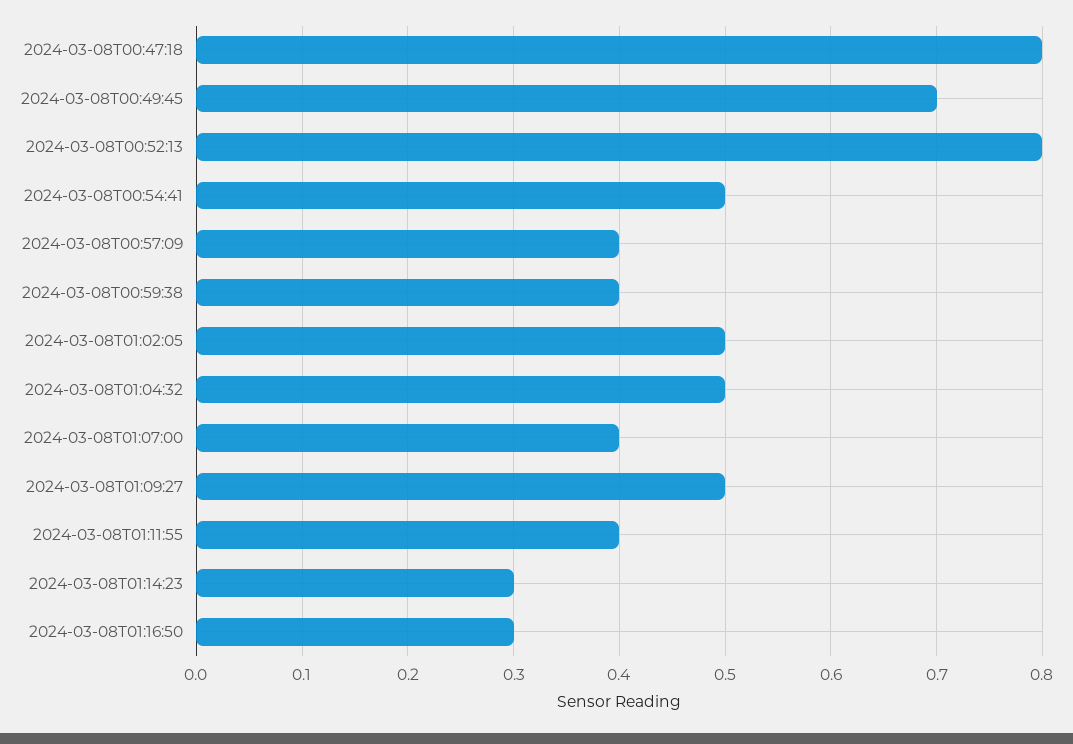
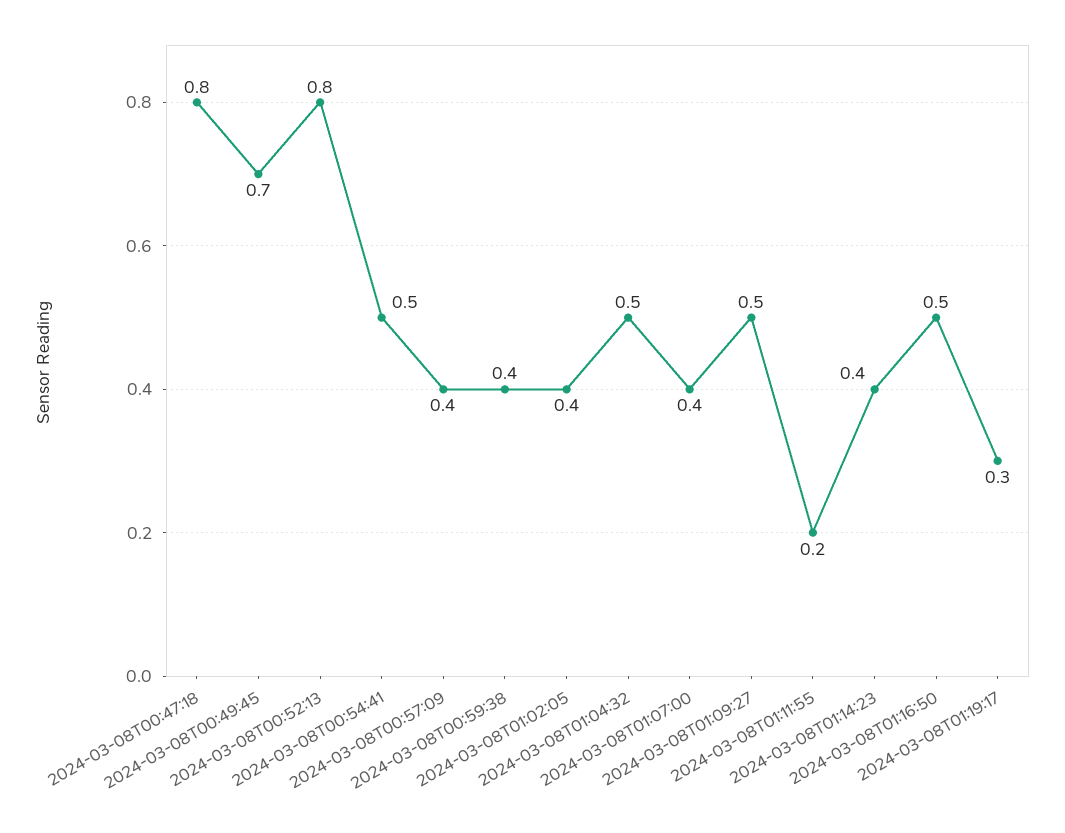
2024-03-08T01:02:05: 0.5 -> 0.4
2024-03-08T01:11:55: 0.4 -> 0.2
2024-03-08T01:14:23: 0.3 -> 0.4
2024-03-08T01:16:50: 0.3 -> 0.5
2024-03-08T01:19:17: none -> 0.3

